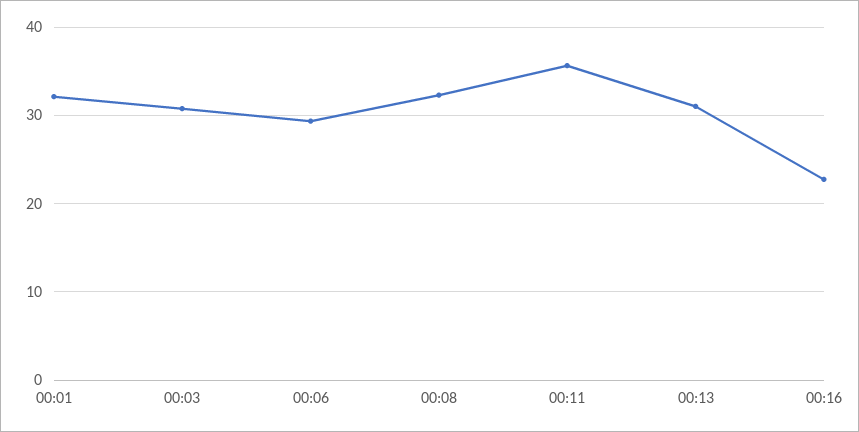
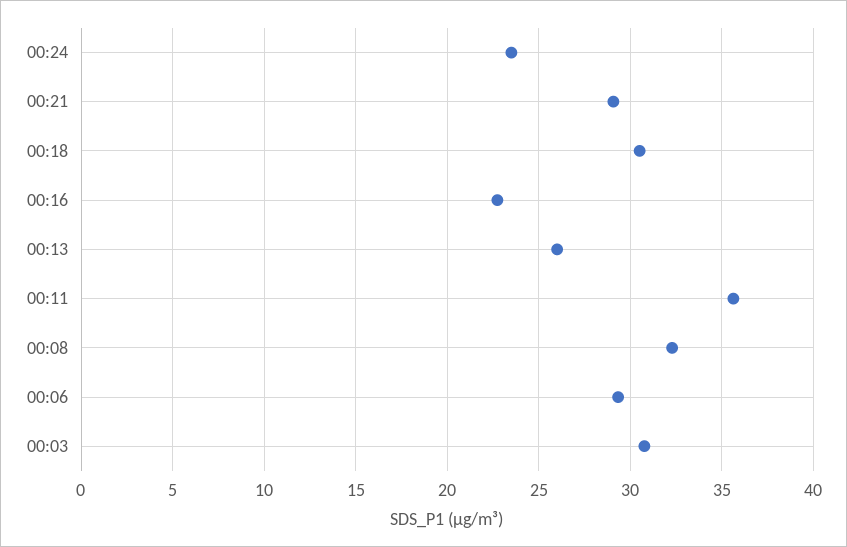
00:01: 32 -> none
00:13: 31 -> 26
00:24: none -> 23.5
00:21: none -> 29
00:18: none -> 30.5

